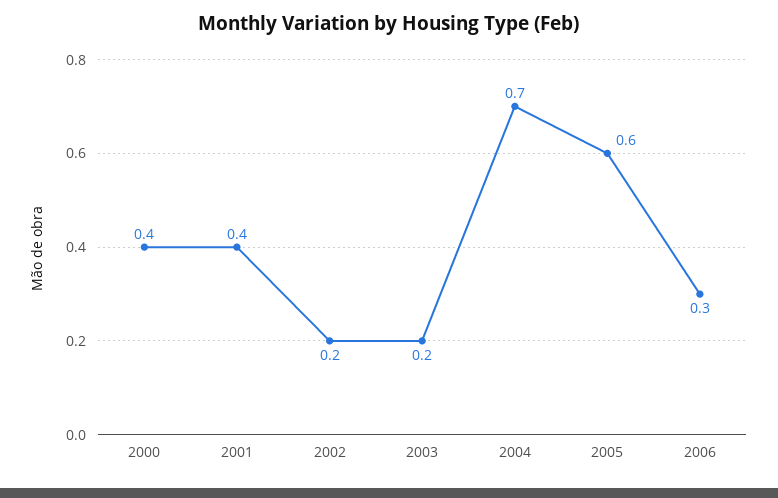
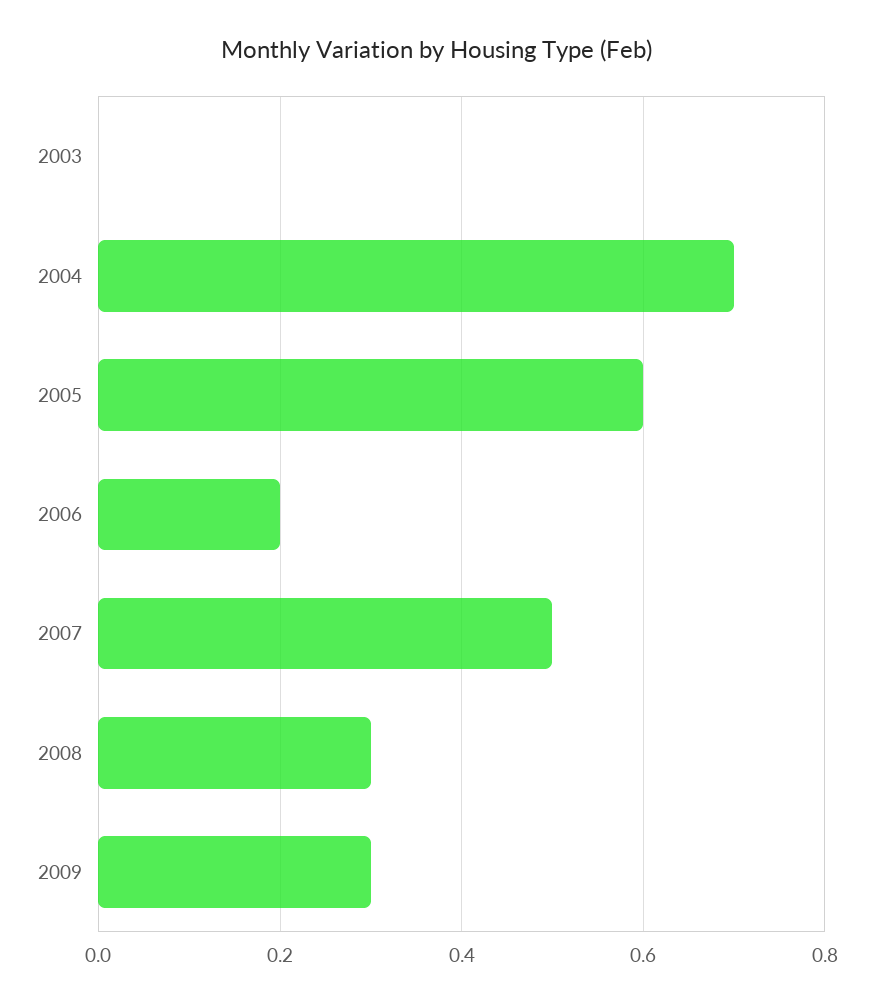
2000: 0.4 -> none
2001: 0.4 -> none
2002: 0.2 -> none
2003: 0.2 -> 0
2006: 0.3 -> 0.2
2007: none -> 0.5
2008: none -> 0.3
2009: none -> 0.3

